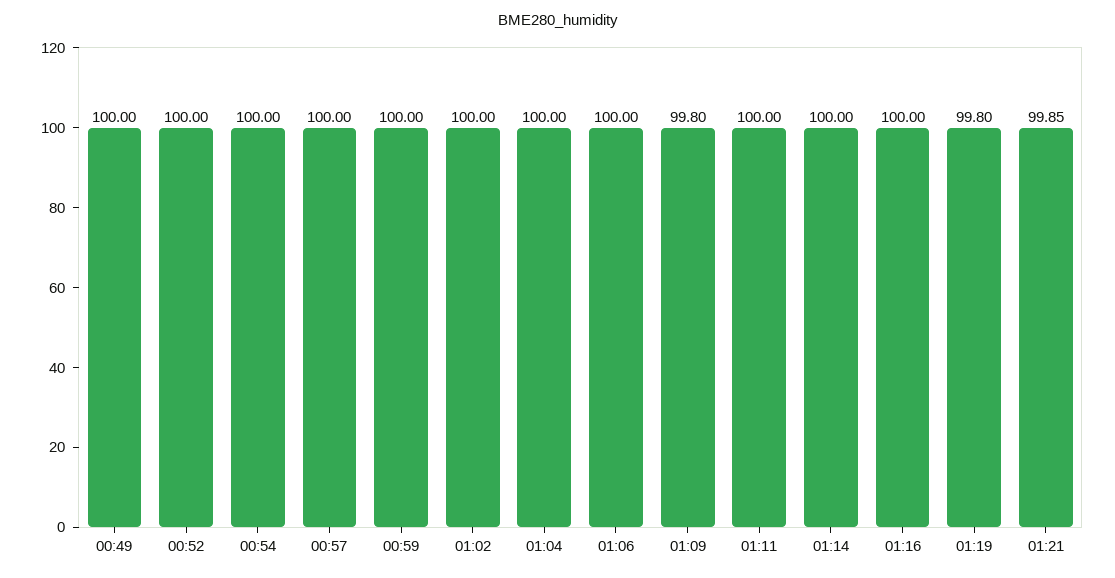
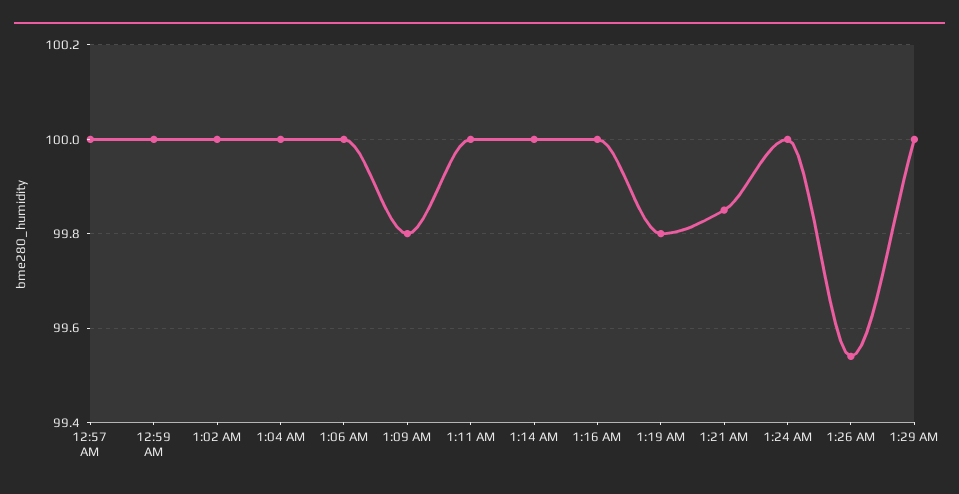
00:49: 100 -> none
00:52: 100 -> none
00:54: 100 -> none
1:24 AM: none -> 100
1:26 AM: none -> 99.55
1:29 AM: none -> 100

